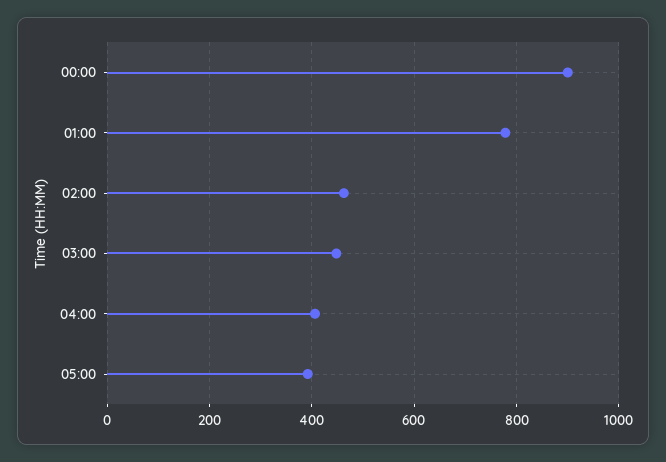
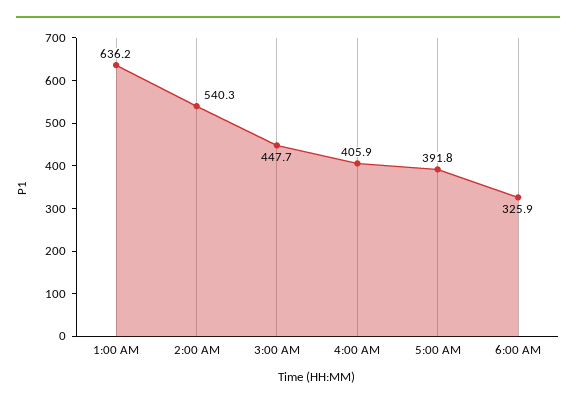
00:00: 900 -> none
01:00: 780 -> 636.2
02:00: 460 -> 540.3
6:00 AM: none -> 325.9

